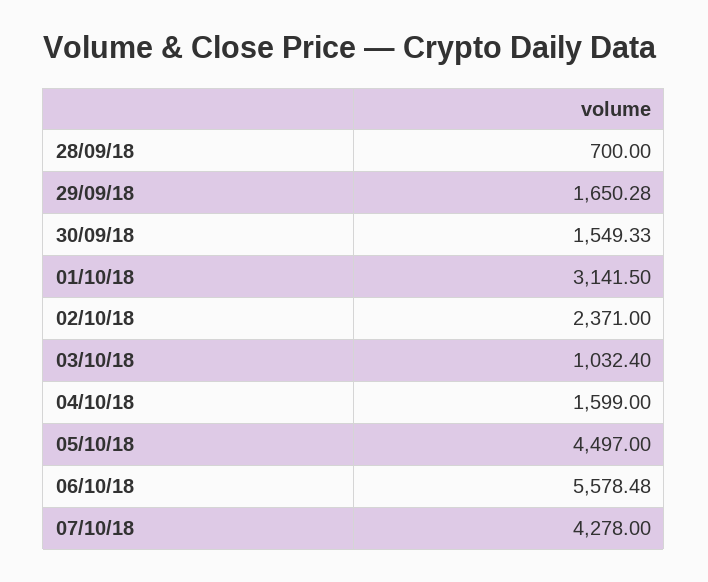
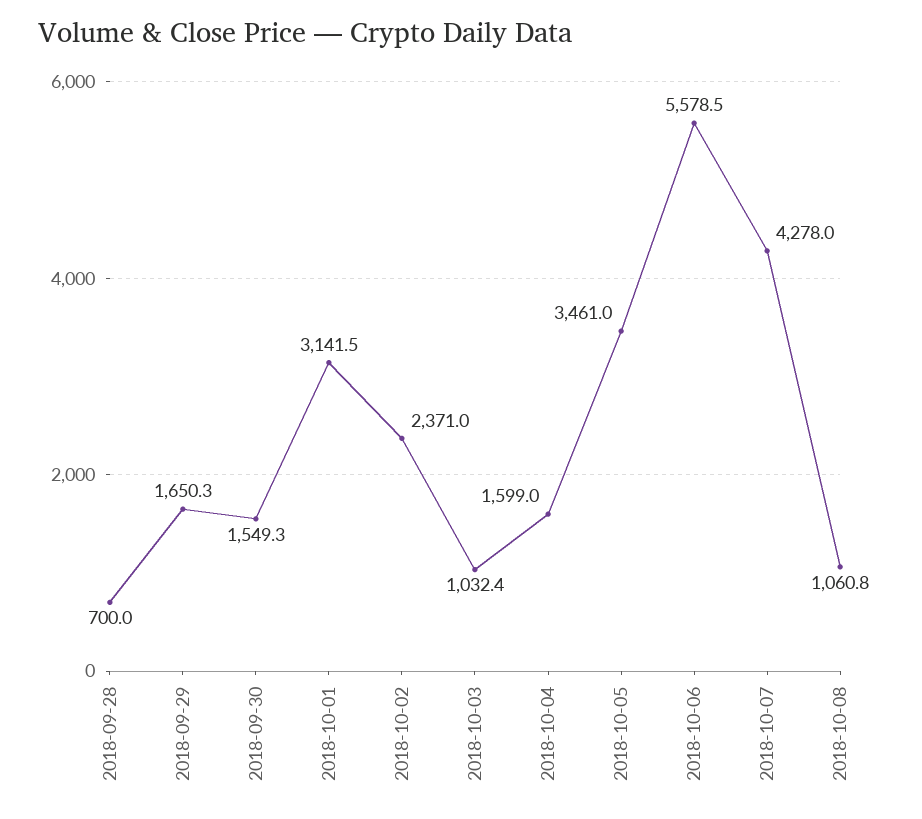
05/10/18: 4497 -> 3461
2018-10-08: none -> 1060.8

